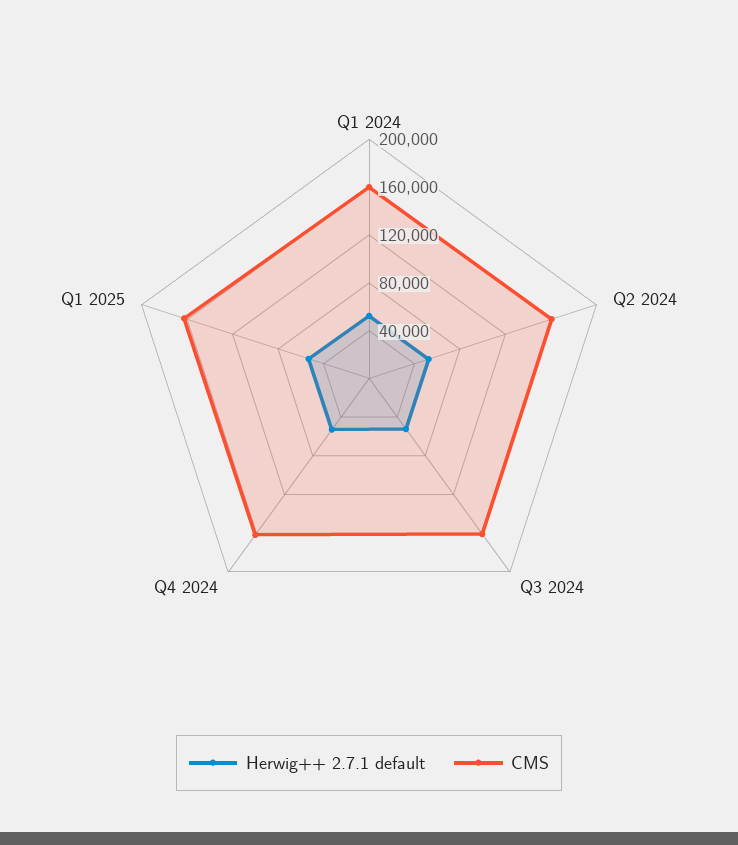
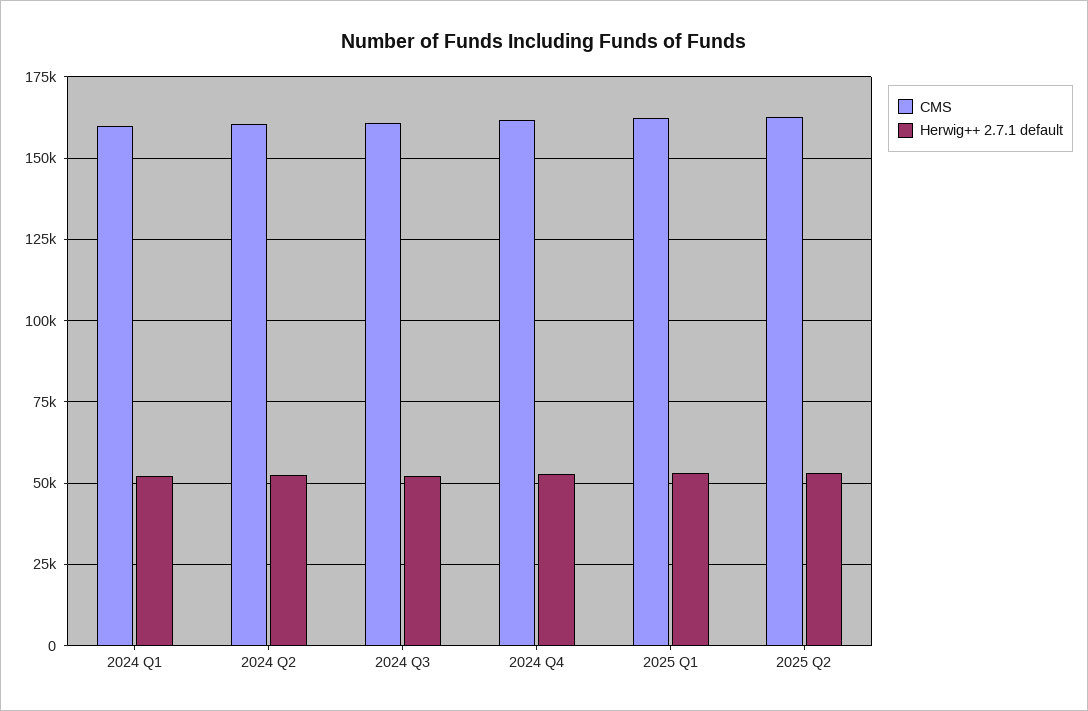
CMS, 2025 Q2: none -> 162500
Herwig++ 2.7.1 default, 2025 Q2: none -> 52500

